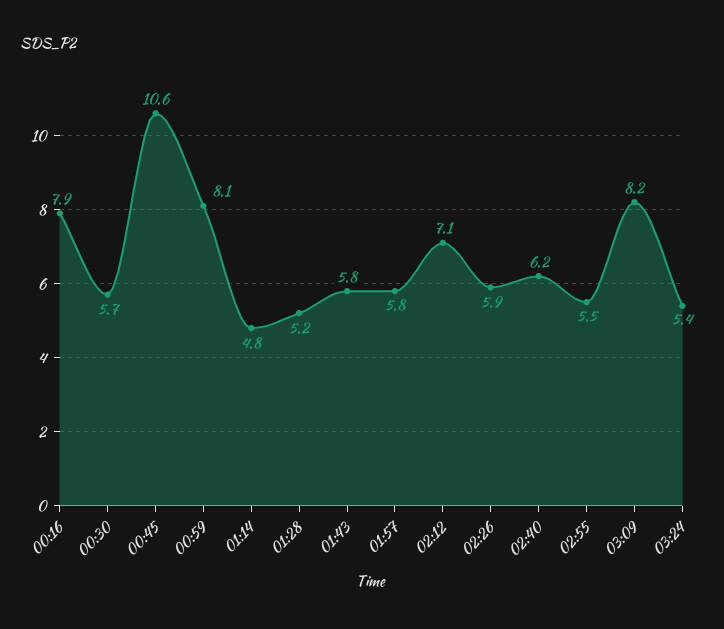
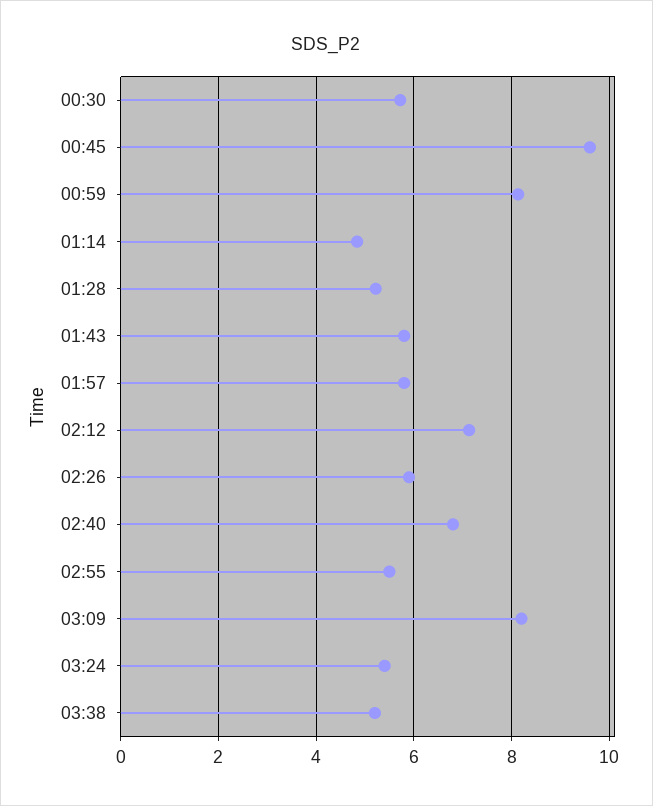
00:16: 7.9 -> none
00:45: 10.6 -> 9.6
02:40: 6.2 -> 6.8
03:38: none -> 5.2

